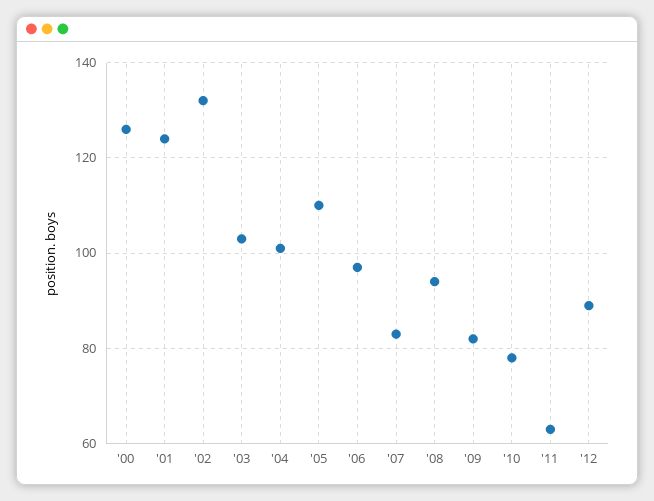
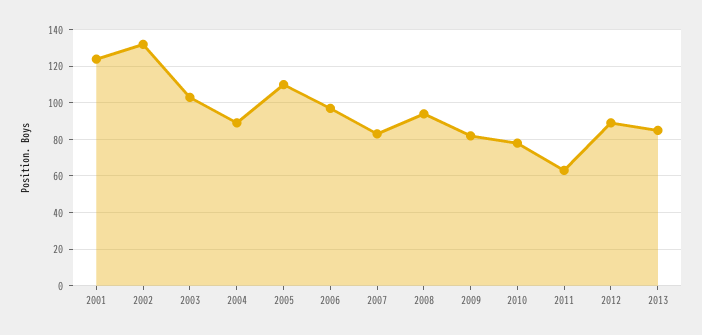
'00: 125 -> none
'04: 100 -> 90
2013: none -> 85

